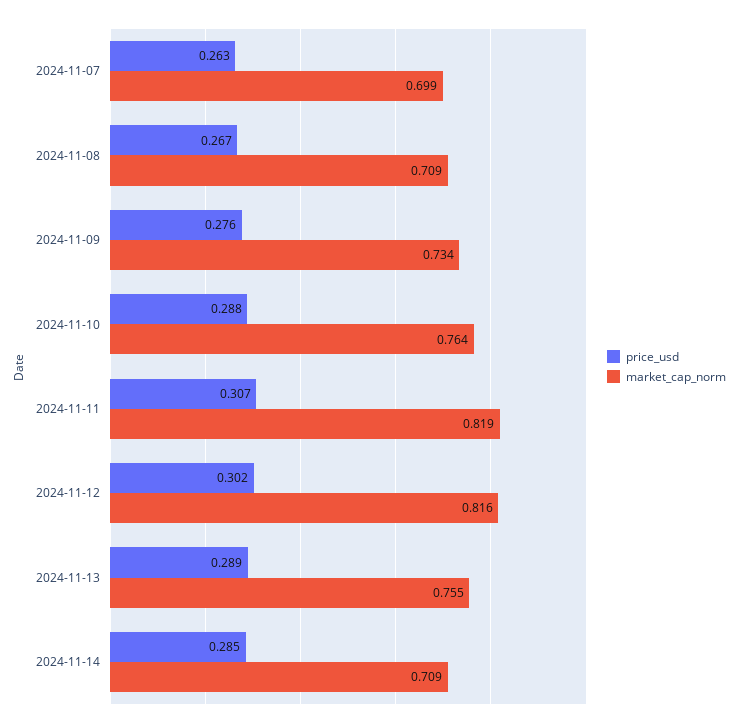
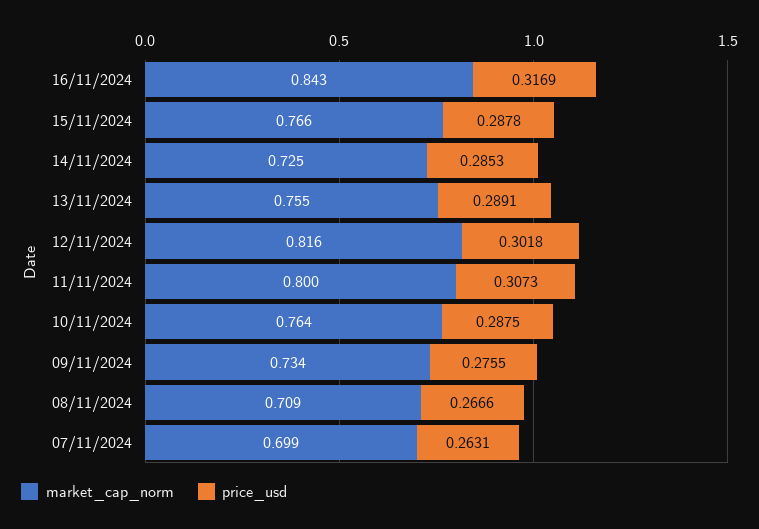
market_cap_norm, 2024-11-11: 0.819 -> 0.8
market_cap_norm, 2024-11-14: 0.709 -> 0.725
market_cap_norm, 16/11/2024: none -> 0.843
price_usd, 16/11/2024: none -> 0.3169
market_cap_norm, 15/11/2024: none -> 0.766
price_usd, 15/11/2024: none -> 0.2878

